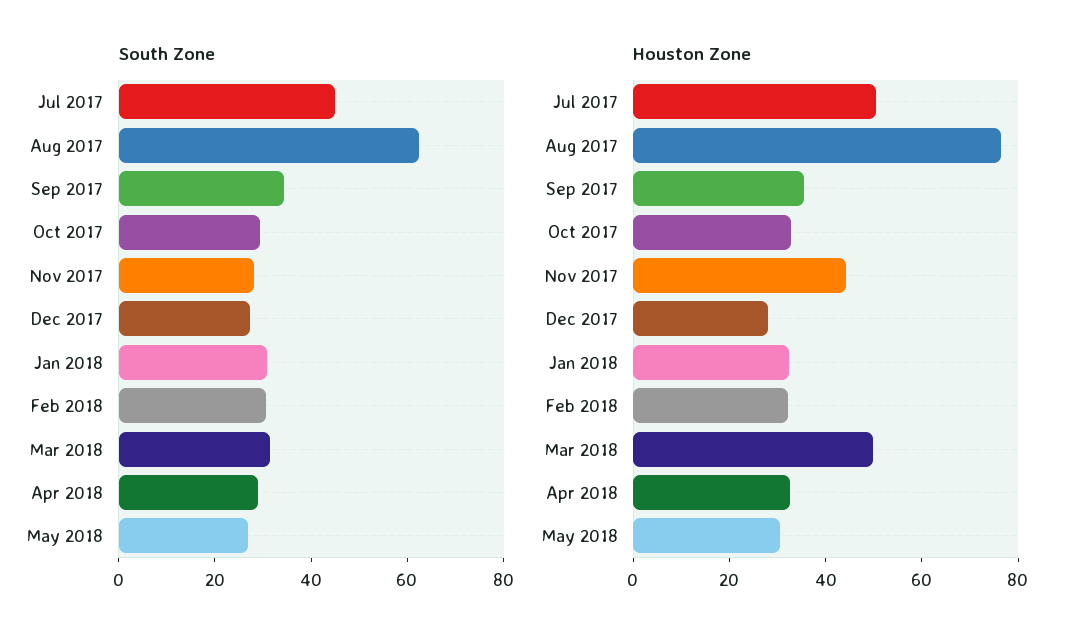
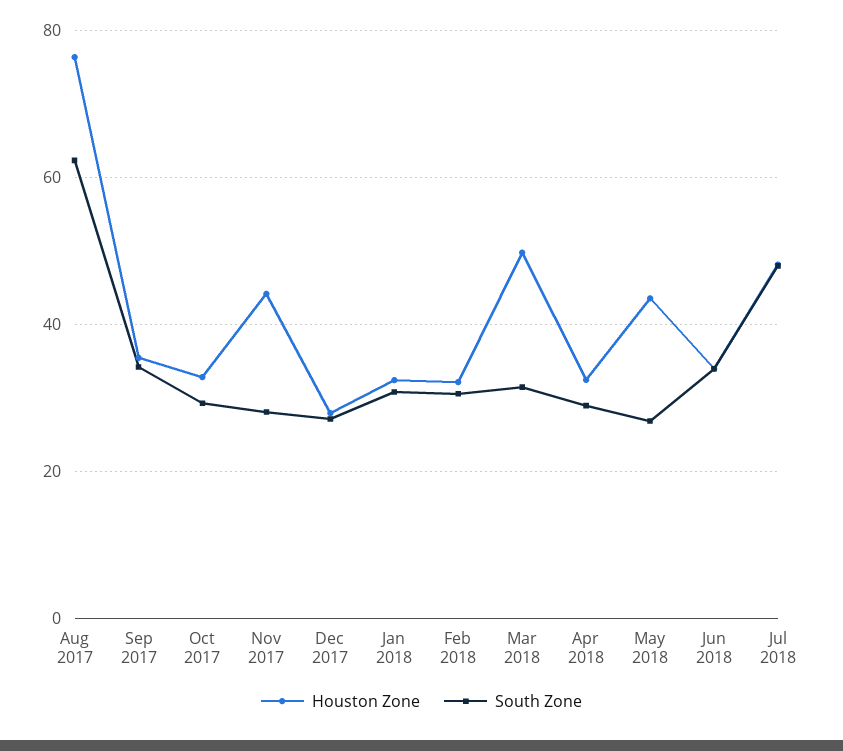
South Zone, Jul 2017: 45 -> none
Houston Zone, Jul 2017: 50 -> none
Houston Zone, May 2018: 30 -> 44
Houston Zone, Jun 2018: none -> 34
South Zone, Jun 2018: none -> 34
Houston Zone, Jul 2018: none -> 48
South Zone, Jul 2018: none -> 48

